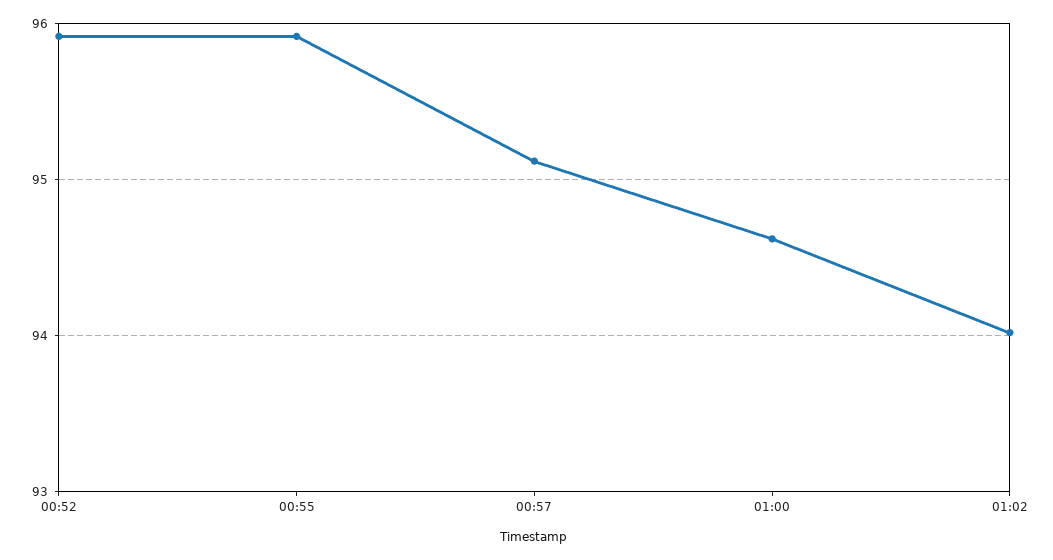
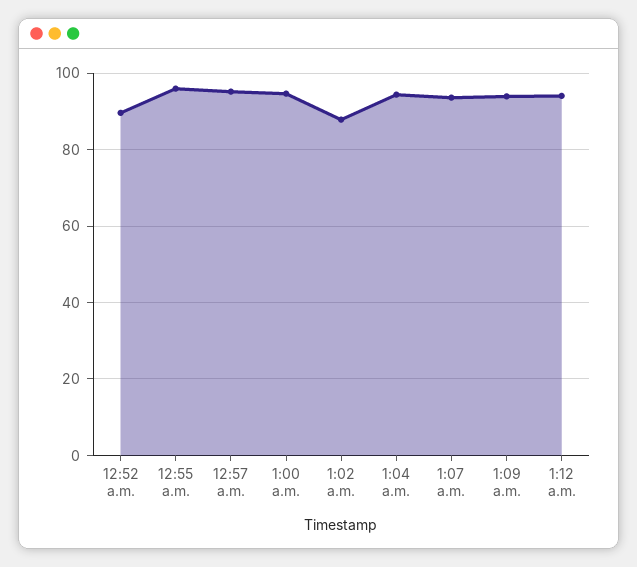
00:52: 95.9 -> 90
01:02: 94 -> 88
1:04 a.m.: none -> 94
1:07 a.m.: none -> 94
1:09 a.m.: none -> 94
1:12 a.m.: none -> 94

